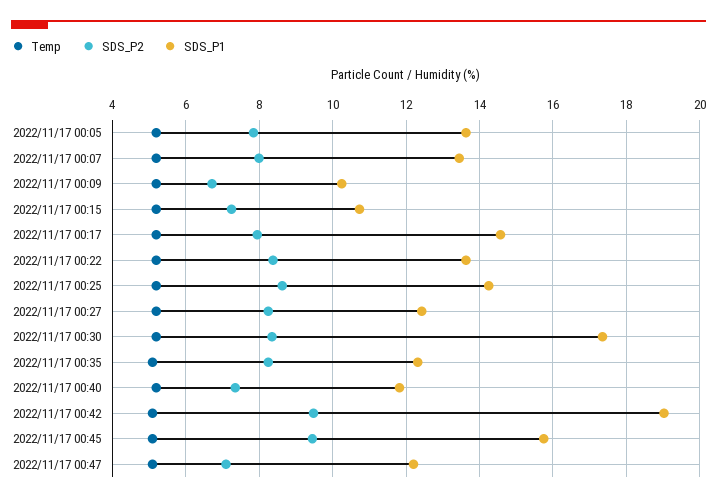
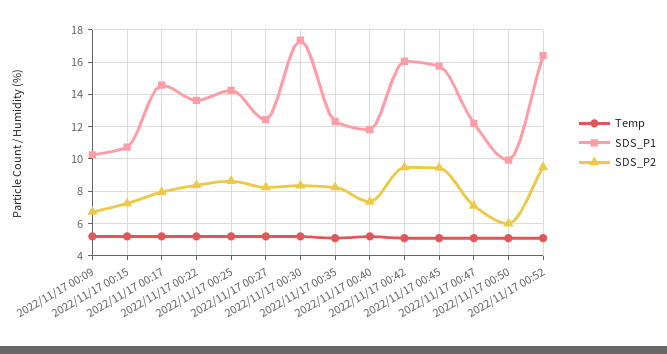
Temp, 2022/11/17 00:05: 5.2 -> none
SDS_P2, 2022/11/17 00:05: 7.8 -> none
SDS_P1, 2022/11/17 00:05: 13.6 -> none
Temp, 2022/11/17 00:07: 5.2 -> none
SDS_P2, 2022/11/17 00:07: 8 -> none
SDS_P1, 2022/11/17 00:07: 13.4 -> none
SDS_P1, 2022/11/17 00:42: 19 -> 16
Temp, 2022/11/17 00:50: none -> 5
SDS_P1, 2022/11/17 00:50: none -> 10
SDS_P2, 2022/11/17 00:50: none -> 6
Temp, 2022/11/17 00:52: none -> 5
SDS_P1, 2022/11/17 00:52: none -> 16.5
SDS_P2, 2022/11/17 00:52: none -> 9.5

